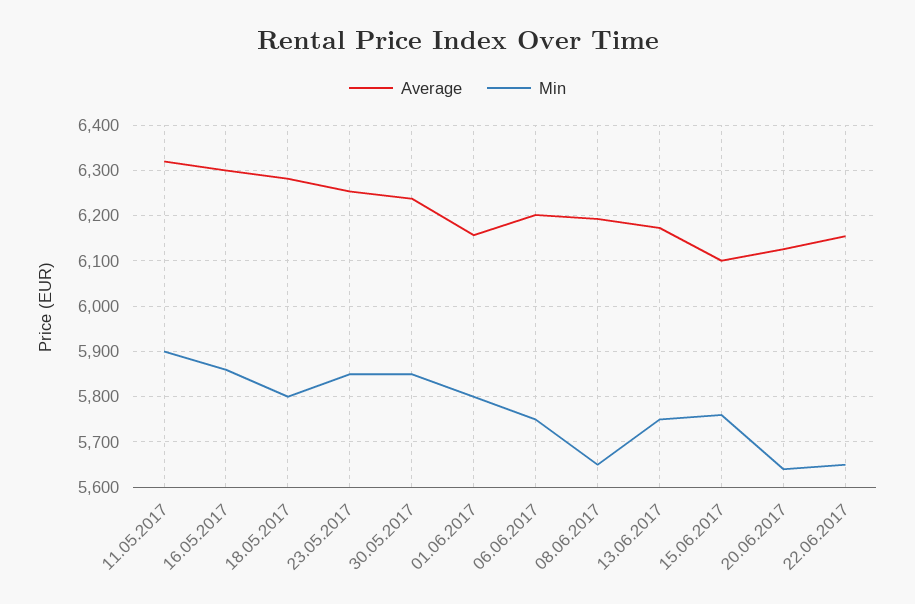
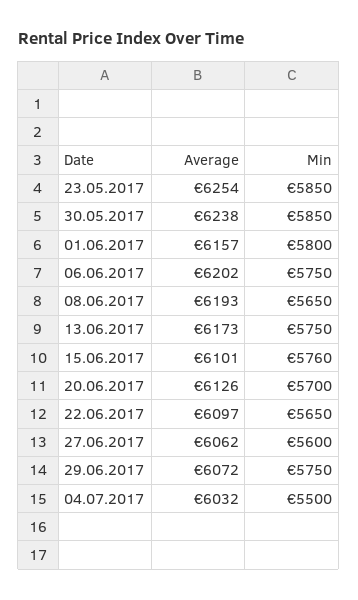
Average, 11.05.2017: 6320 -> none
Min, 11.05.2017: 5900 -> none
Average, 16.05.2017: 6300 -> none
Min, 16.05.2017: 5860 -> none
Average, 18.05.2017: 6280 -> none
Min, 18.05.2017: 5800 -> none
Min, 20.06.2017: 5640 -> 5700
Average, 22.06.2017: 6160 -> 6097
Average, 27.06.2017: none -> 6062
Min, 27.06.2017: none -> 5600
Average, 29.06.2017: none -> 6072
Min, 29.06.2017: none -> 5750
Average, 04.07.2017: none -> 6032
Min, 04.07.2017: none -> 5500

